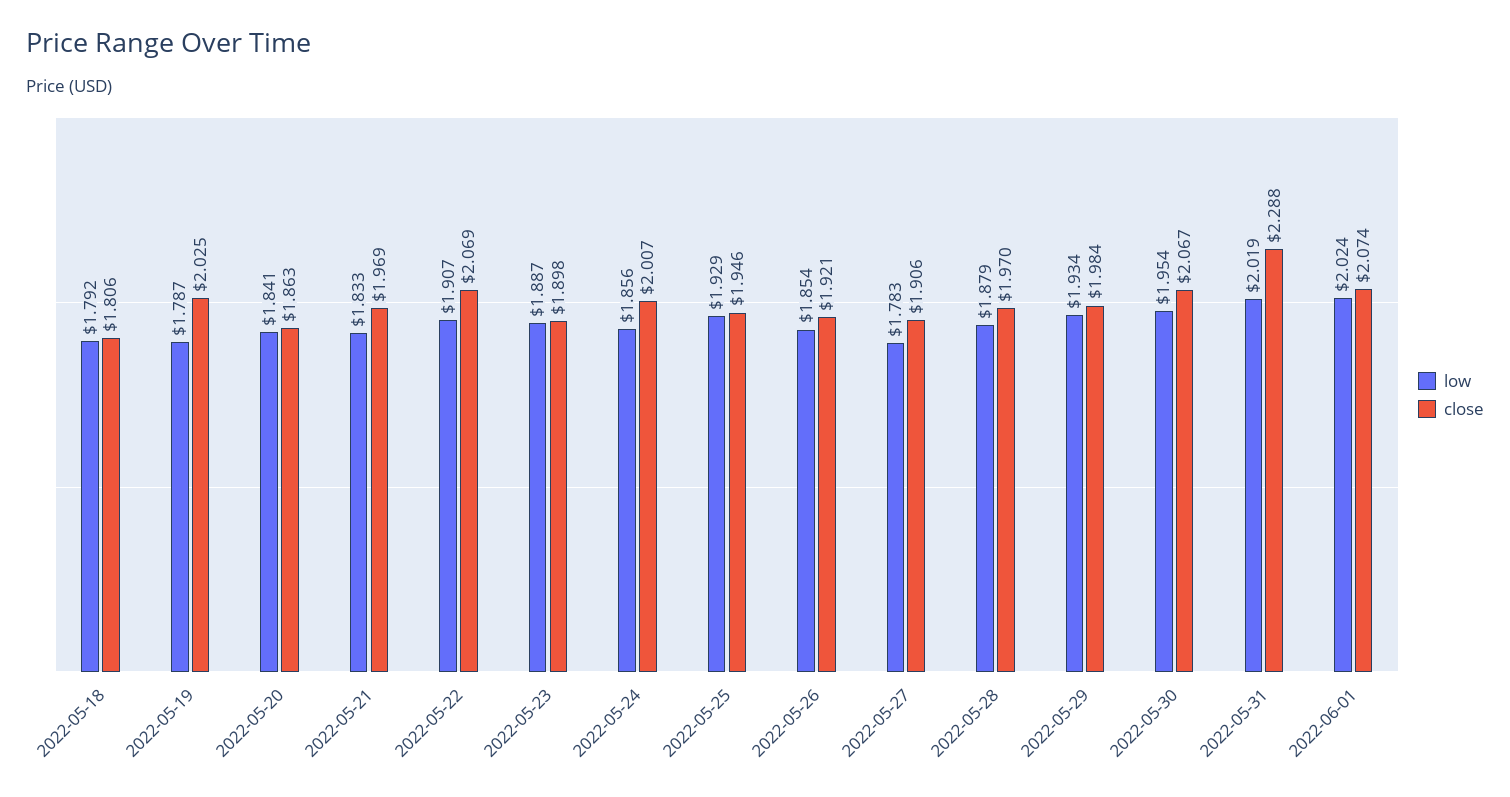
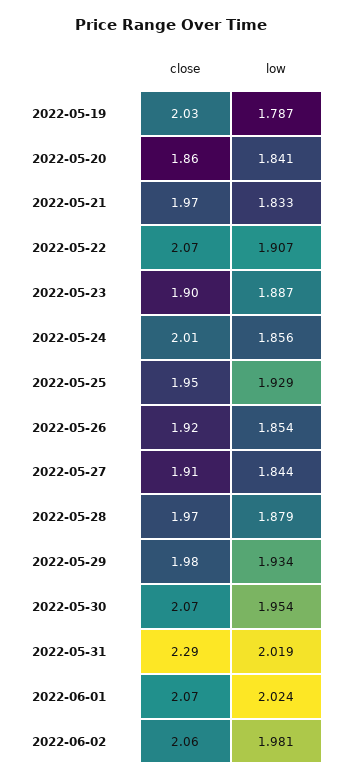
low, 2022-05-18: 1.792 -> none
close, 2022-05-18: 1.806 -> none
low, 2022-05-27: 1.783 -> 1.844
close, 2022-06-02: none -> 2.06
low, 2022-06-02: none -> 1.981

